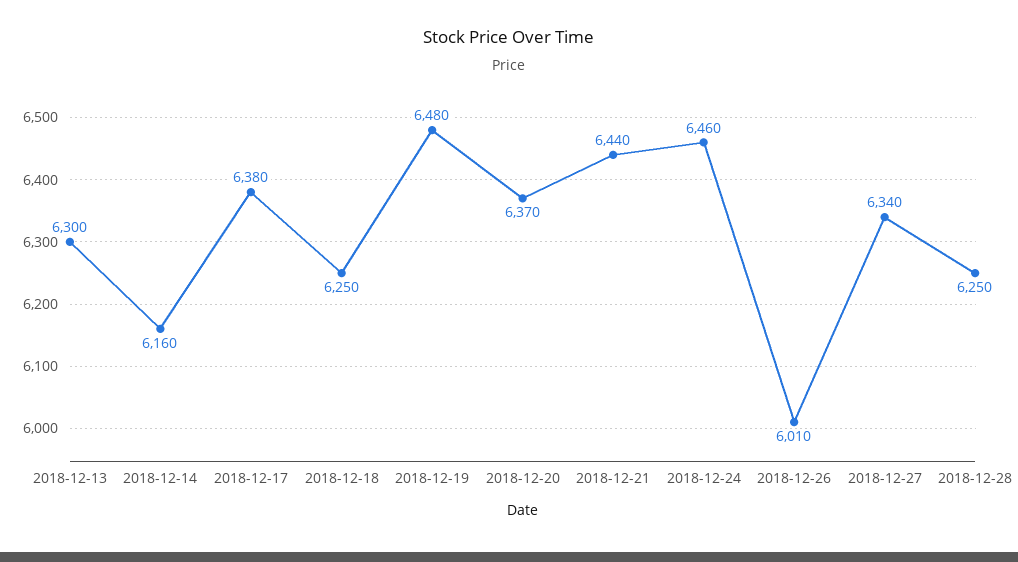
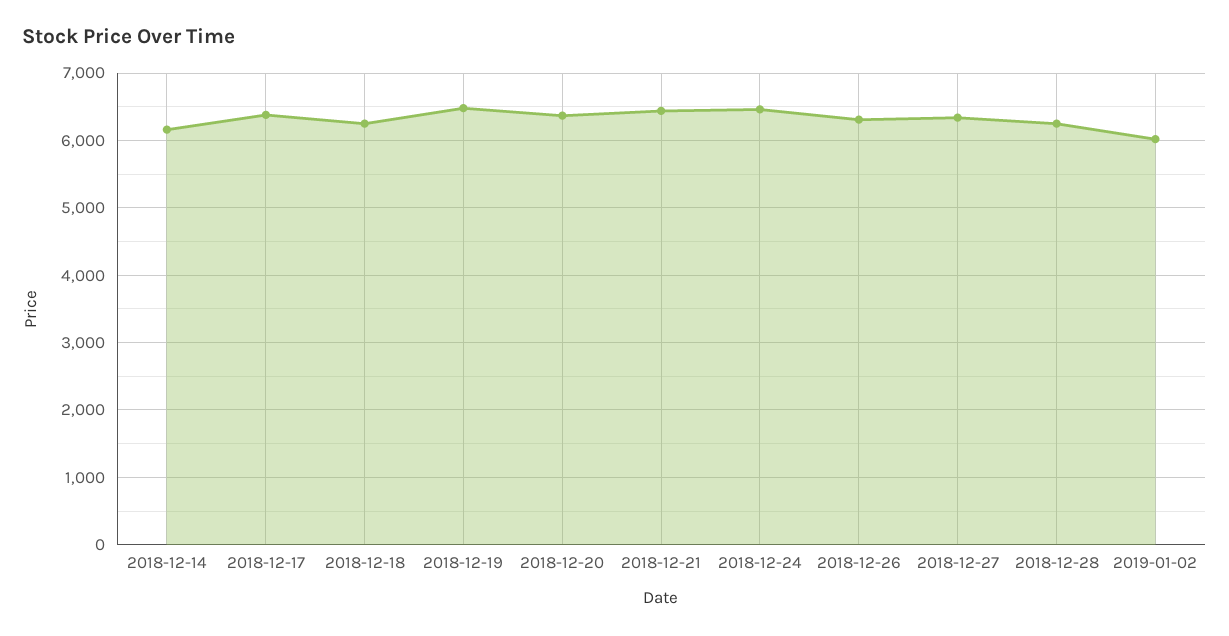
2018-12-13: 6300 -> none
2018-12-26: 6010 -> 6300
2019-01-02: none -> 6000

